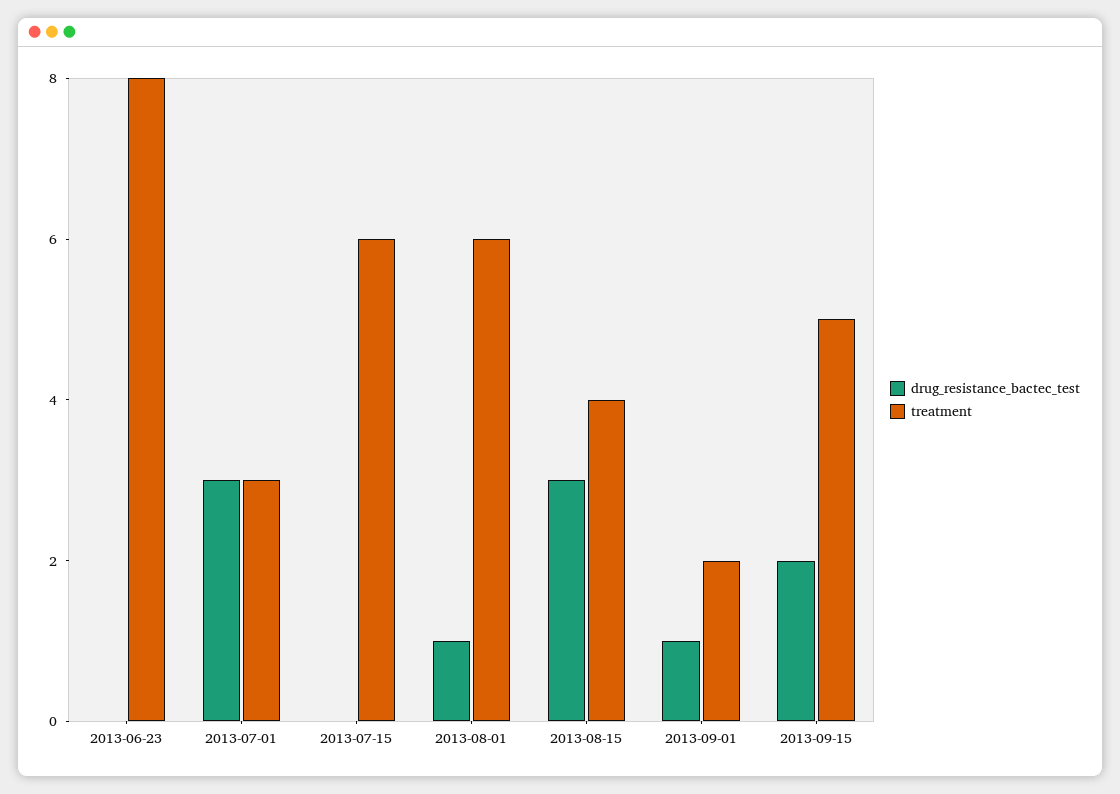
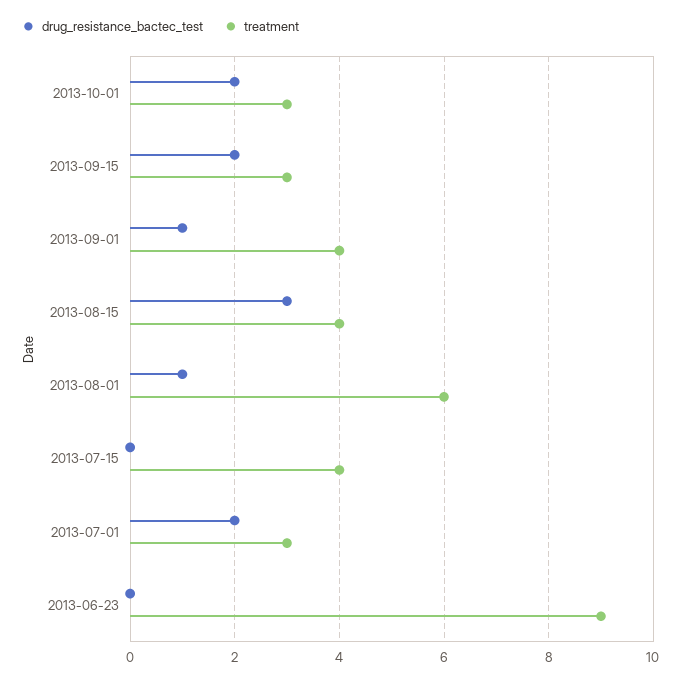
treatment, 2013-06-23: 8 -> 9
drug_resistance_bactec_test, 2013-07-01: 3 -> 2
treatment, 2013-07-15: 6 -> 4
treatment, 2013-09-01: 2 -> 4
treatment, 2013-09-15: 5 -> 3
drug_resistance_bactec_test, 2013-10-01: none -> 2
treatment, 2013-10-01: none -> 3

